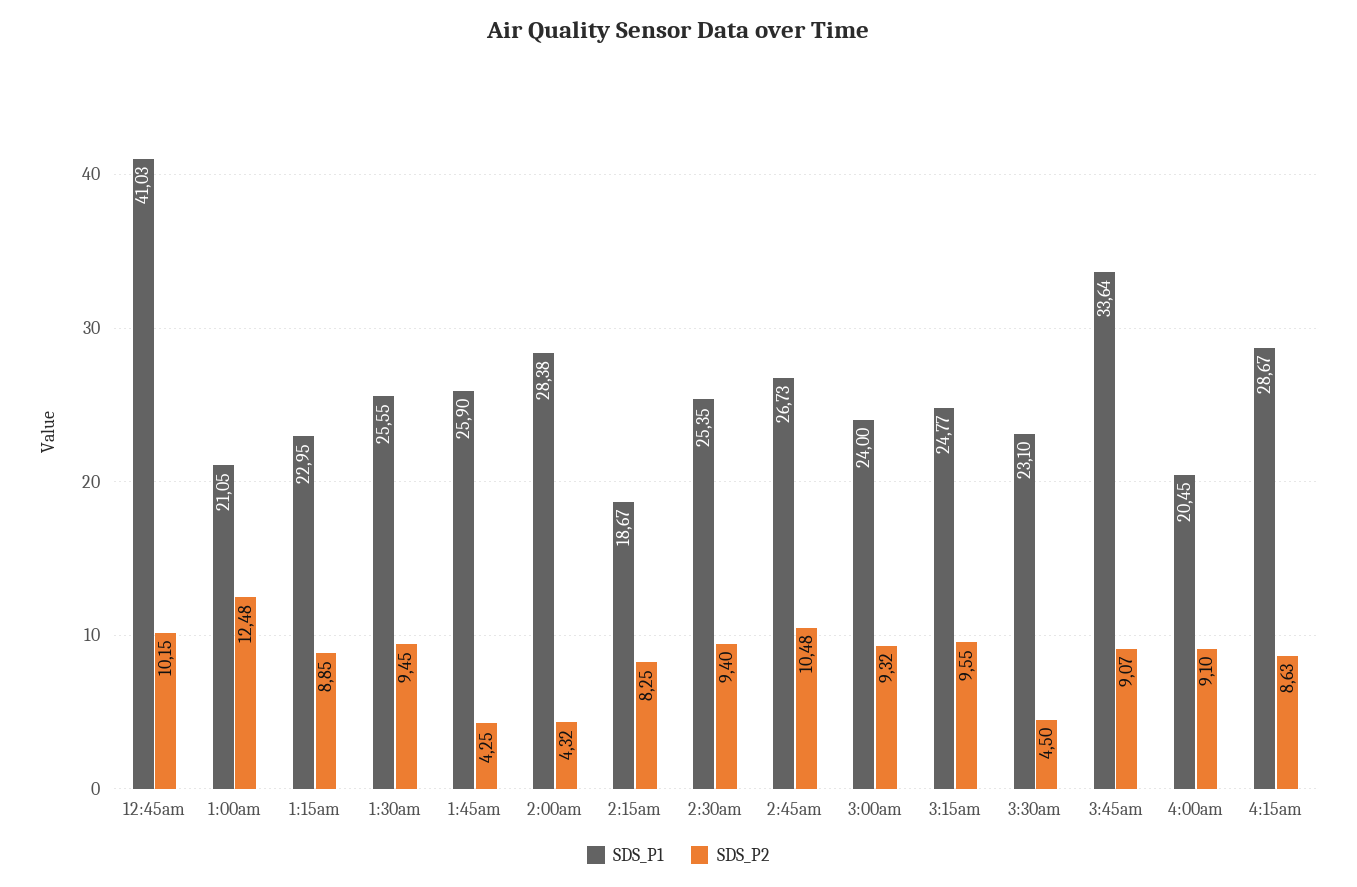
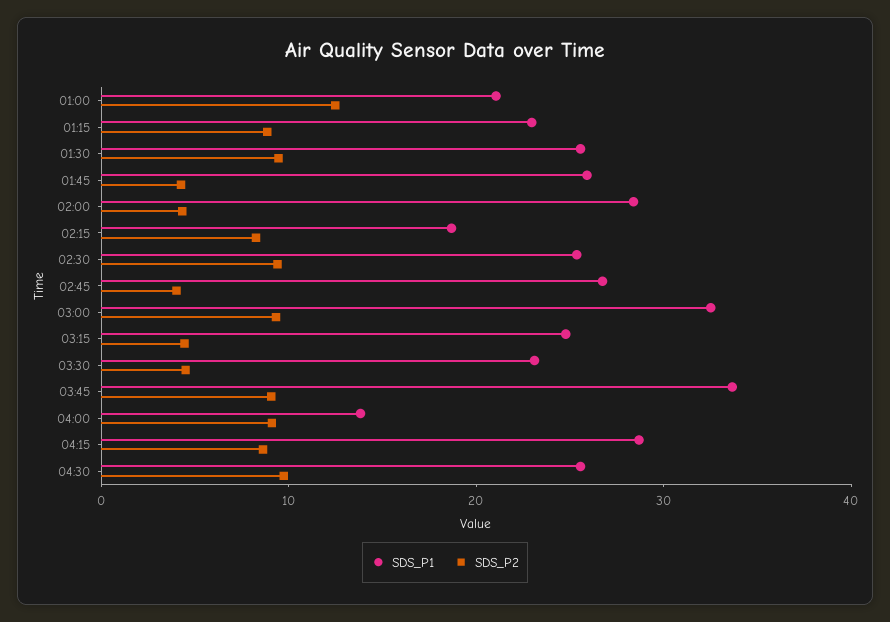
SDS_P1, 12:45am: 41.03 -> none
SDS_P2, 12:45am: 10.15 -> none
SDS_P2, 2:45am: 10.48 -> 4
SDS_P1, 3:00am: 24 -> 32
SDS_P2, 3:15am: 9.55 -> 4
SDS_P1, 4:00am: 20.45 -> 14
SDS_P1, 04:30: none -> 26
SDS_P2, 04:30: none -> 10

